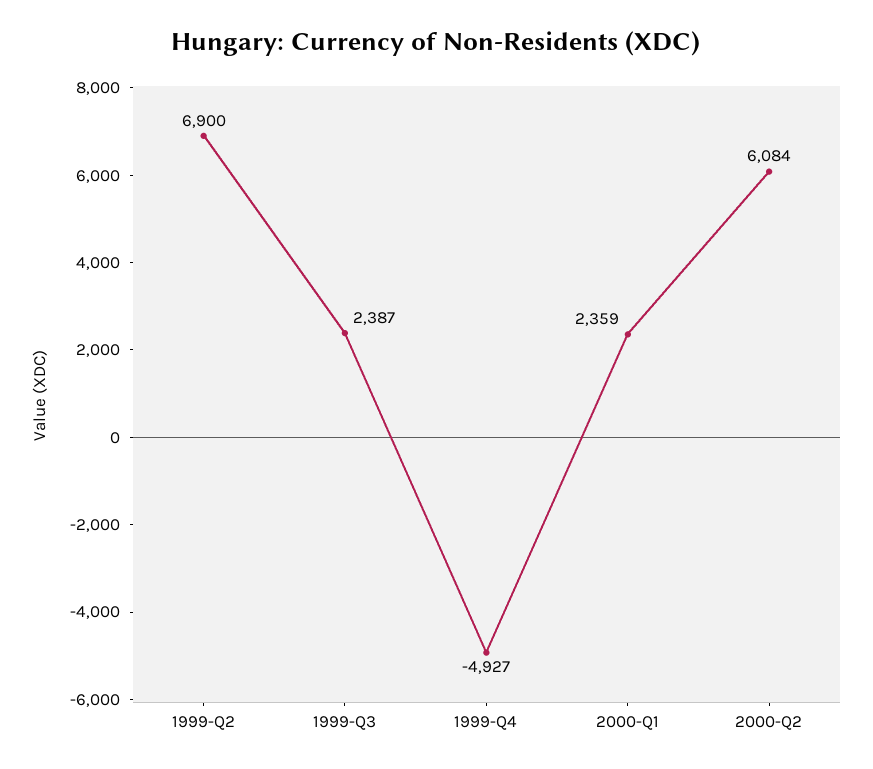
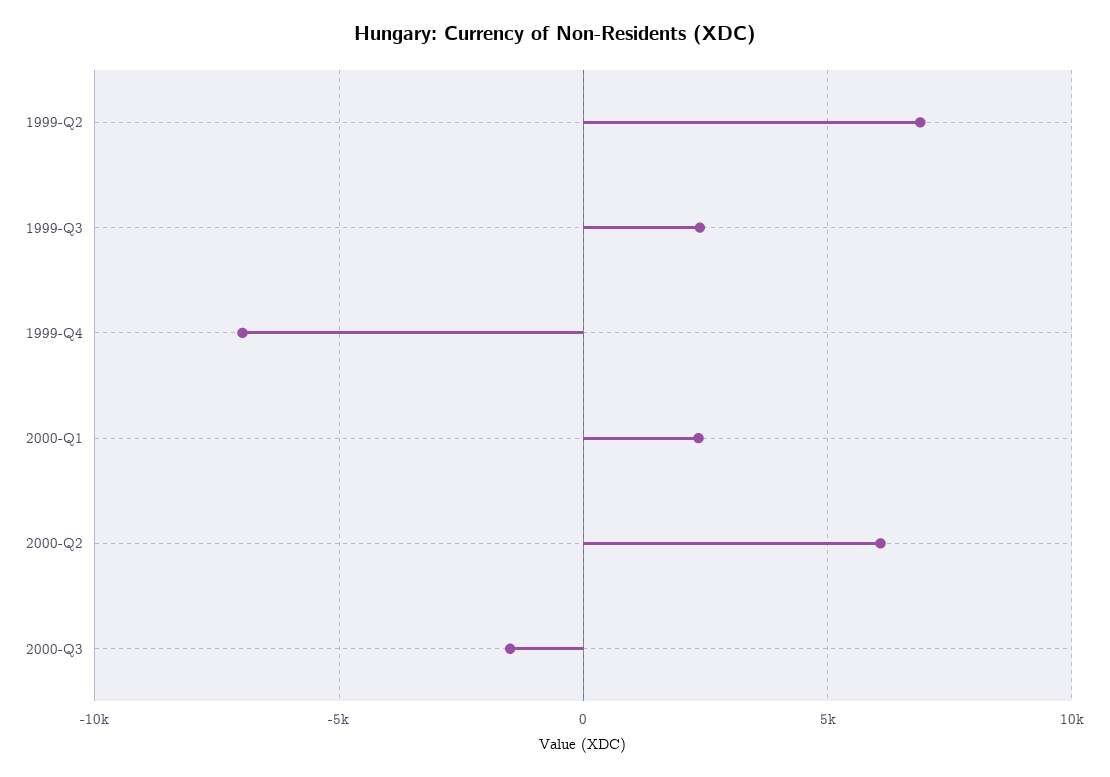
1999-Q4: -4927 -> -7000
2000-Q3: none -> -1500

